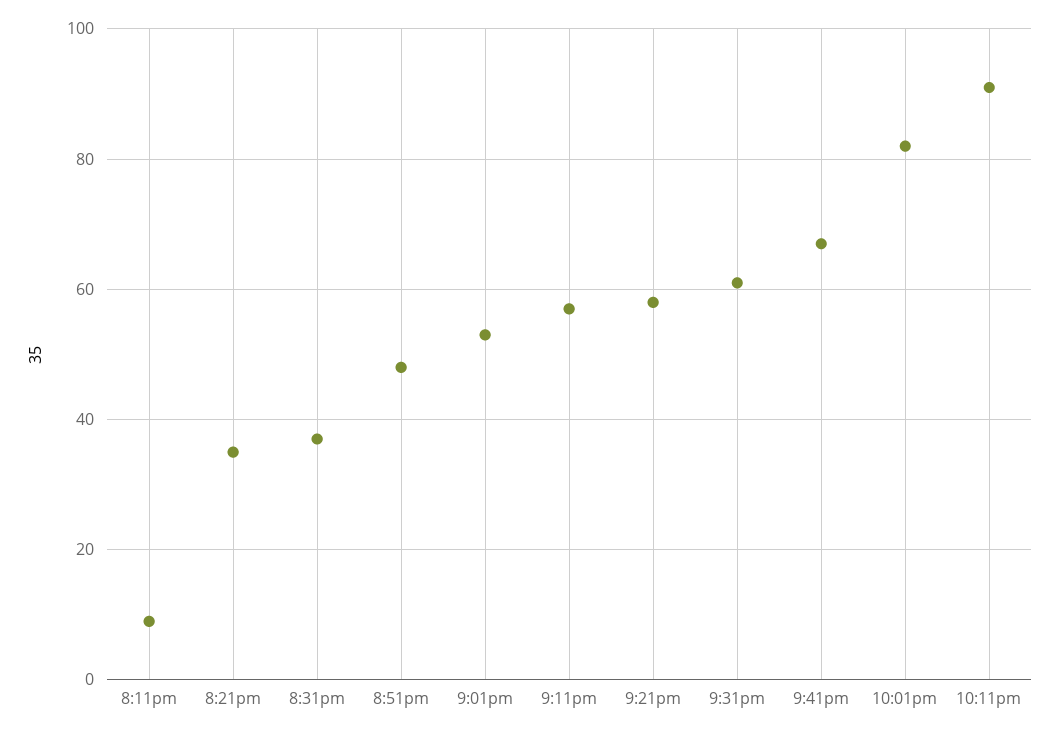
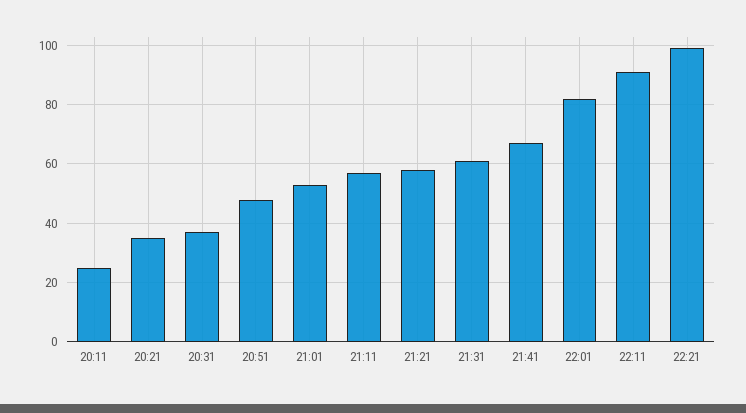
8:11pm: 10 -> 25
22:21: none -> 100

